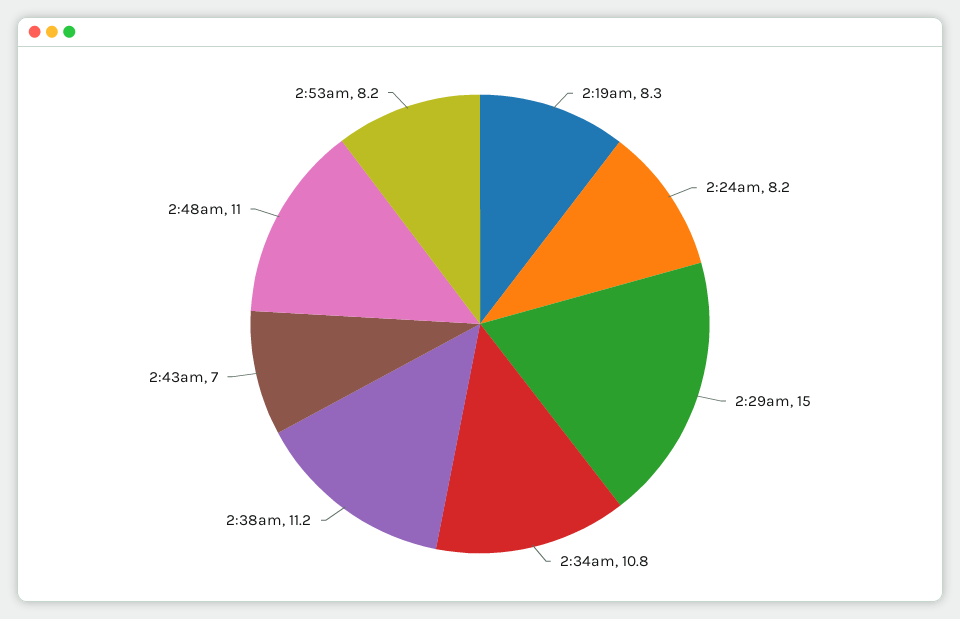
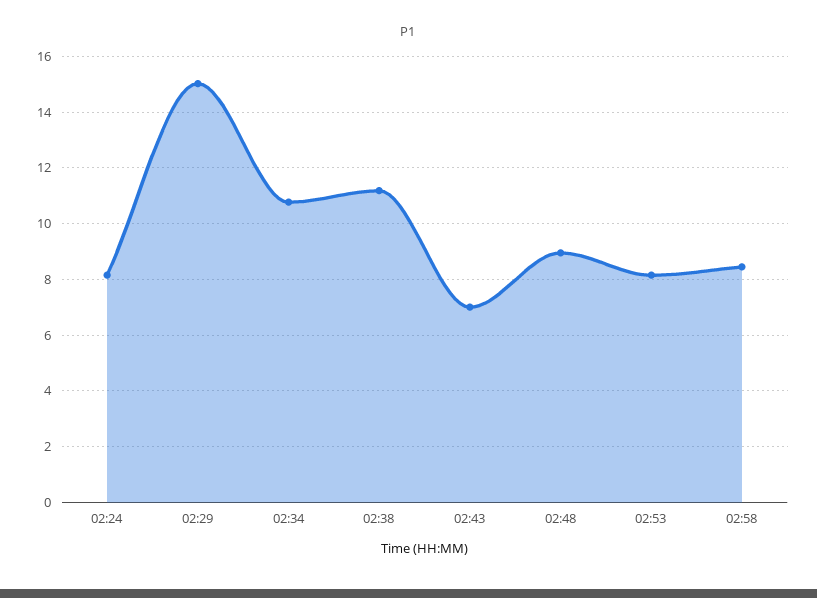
2:19am: 8.3 -> none
2:48am: 11 -> 9
02:58: none -> 8.5

